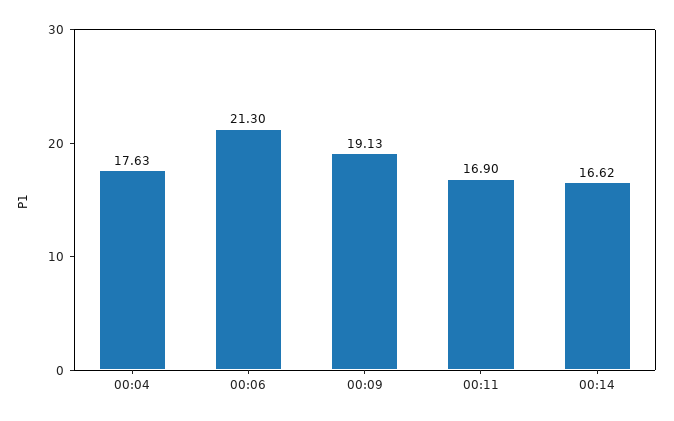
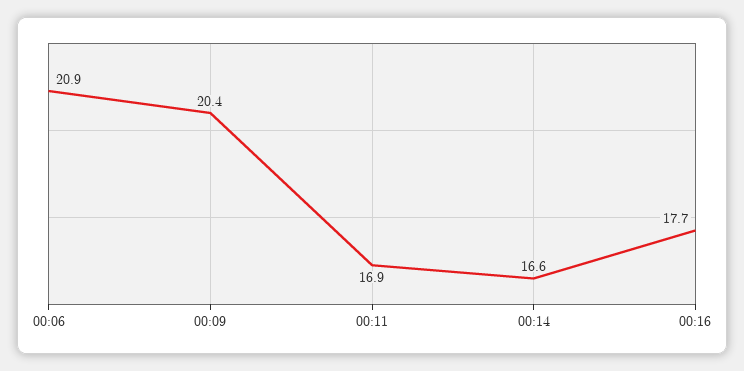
00:04: 17.63 -> none
00:06: 21.3 -> 20.9
00:09: 19.13 -> 20.4
00:16: none -> 17.7

